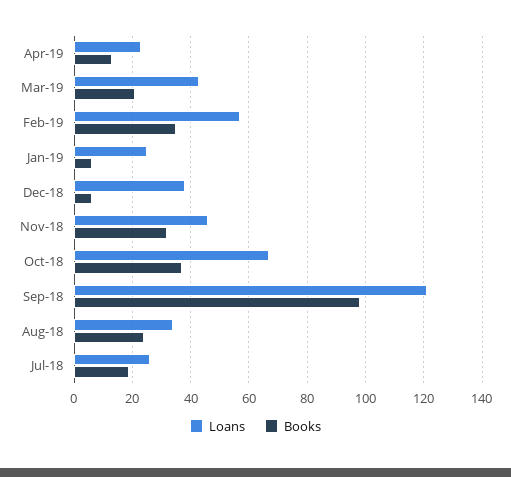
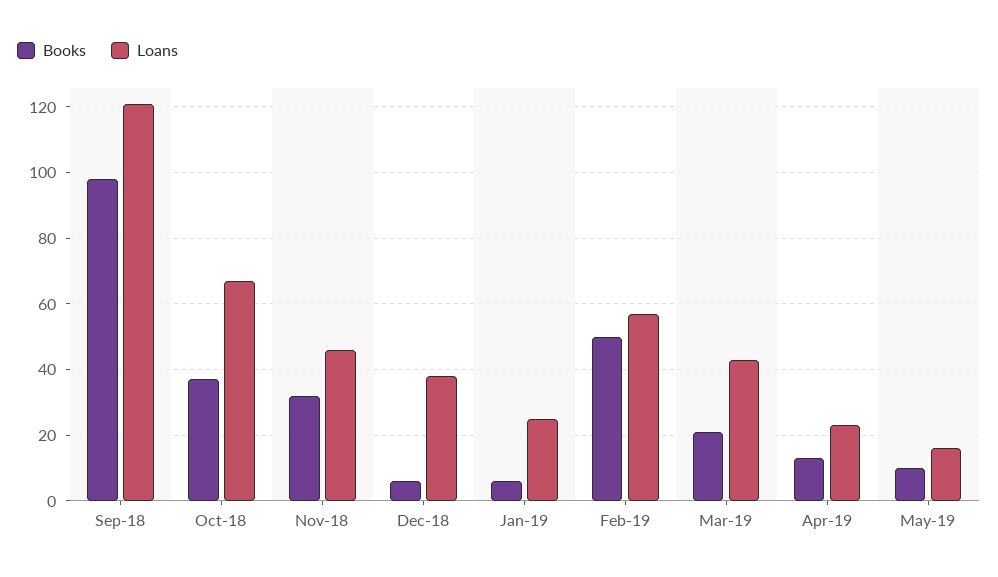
Books, Feb-19: 35 -> 50
Loans, Aug-18: 35 -> none
Books, Aug-18: 25 -> none
Loans, Jul-18: 25 -> none
Books, Jul-18: 20 -> none
Books, May-19: none -> 10
Loans, May-19: none -> 15

